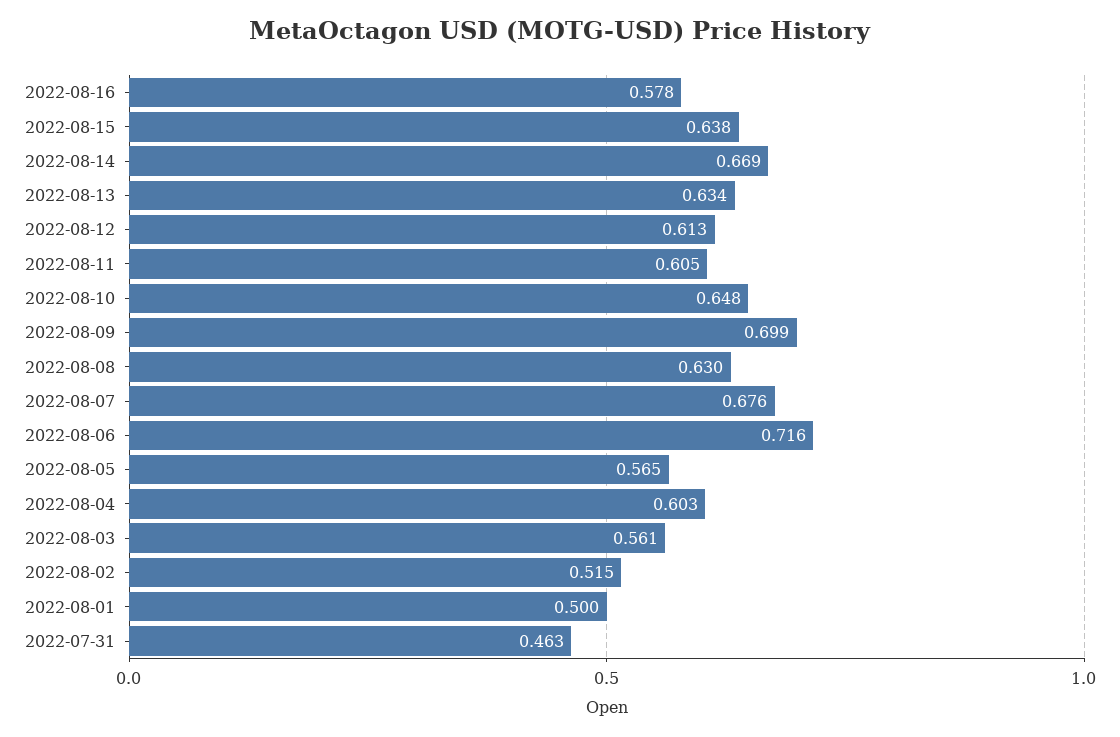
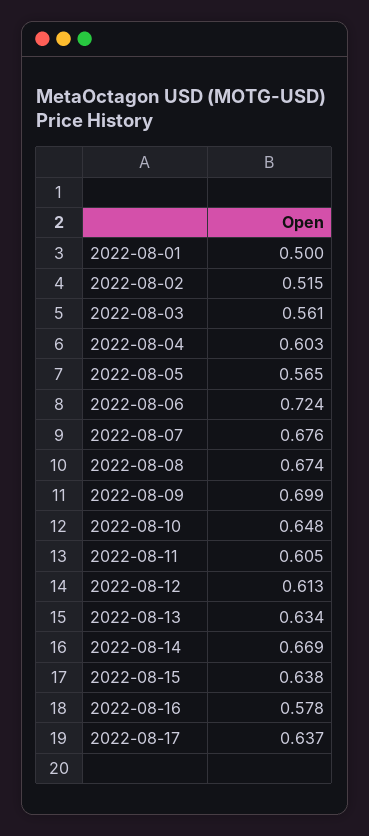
2022-08-08: 0.63 -> 0.674
2022-08-06: 0.716 -> 0.724
2022-07-31: 0.463 -> none
2022-08-17: none -> 0.637

